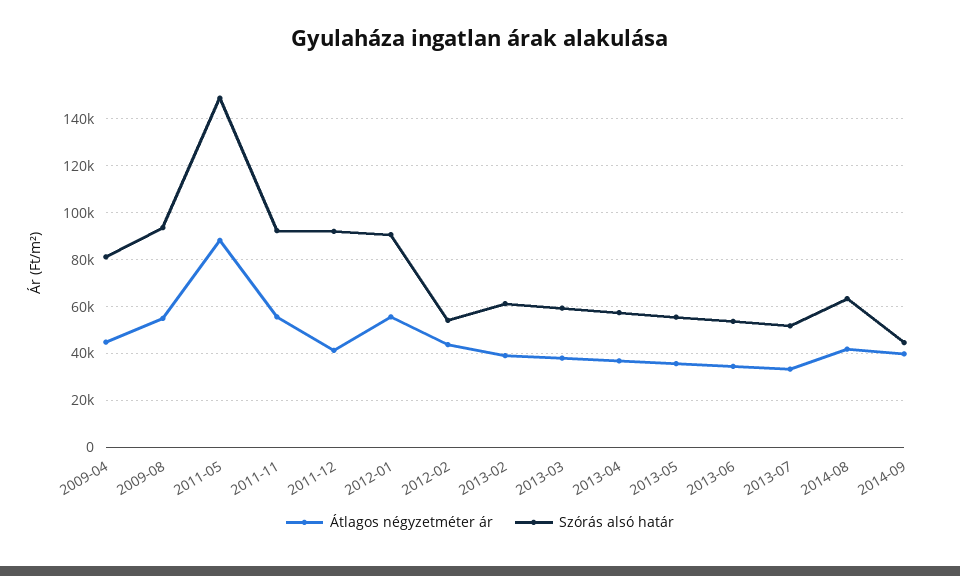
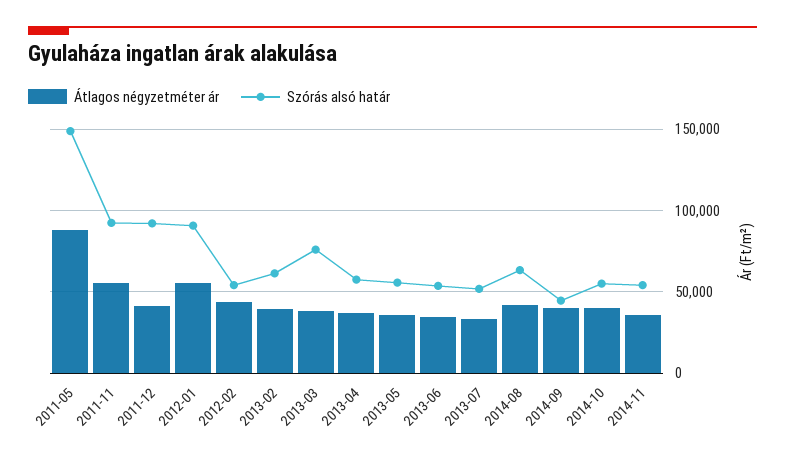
Átlagos négyzetméter ár, 2009-04: 45000 -> none
Szórás alsó határ, 2009-04: 80000 -> none
Átlagos négyzetméter ár, 2009-08: 55000 -> none
Szórás alsó határ, 2009-08: 95000 -> none
Szórás alsó határ, 2013-03: 60000 -> 75000
Átlagos négyzetméter ár, 2014-10: none -> 40000
Szórás alsó határ, 2014-10: none -> 55000
Átlagos négyzetméter ár, 2014-11: none -> 35000
Szórás alsó határ, 2014-11: none -> 55000

